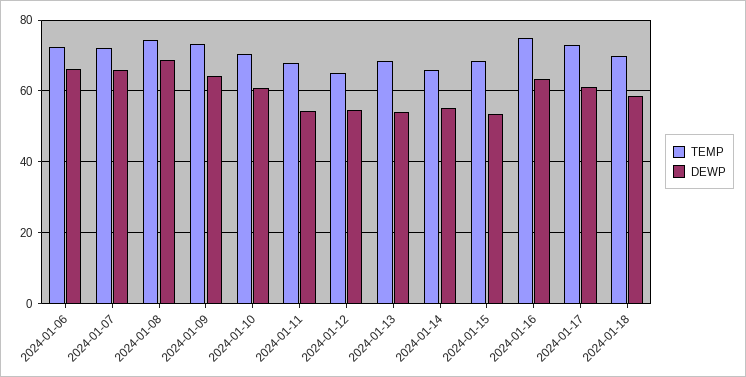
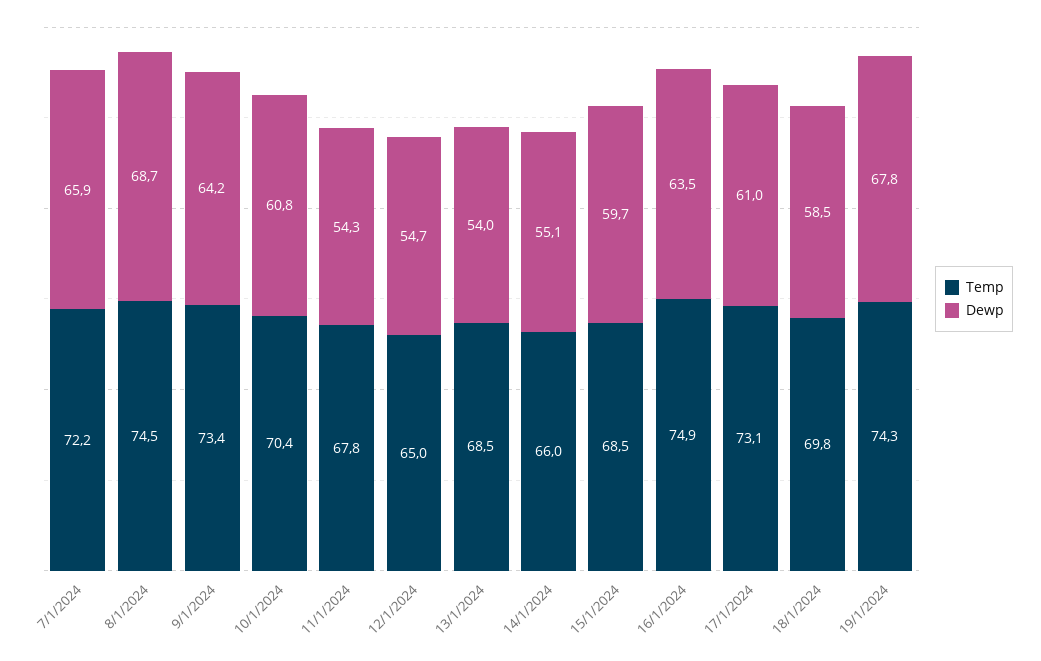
TEMP, 2024-01-06: 72 -> none
DEWP, 2024-01-06: 66 -> none
DEWP, 2024-01-15: 54 -> 59.7
TEMP, 19/1/2024: none -> 74.3
DEWP, 19/1/2024: none -> 67.8

